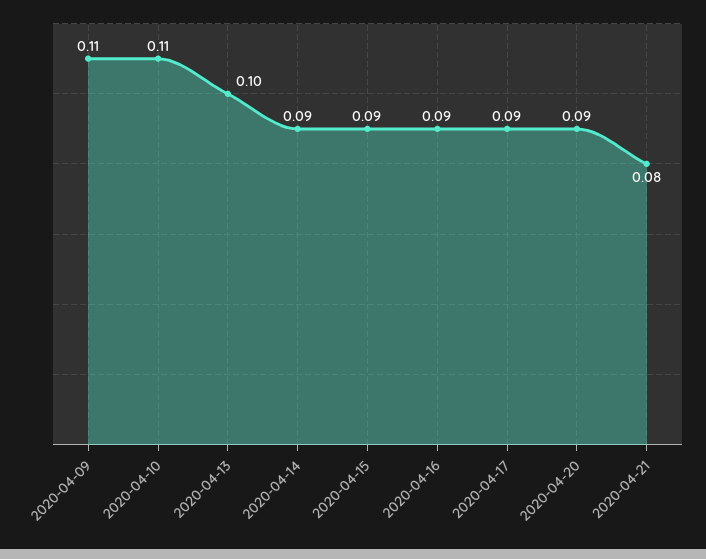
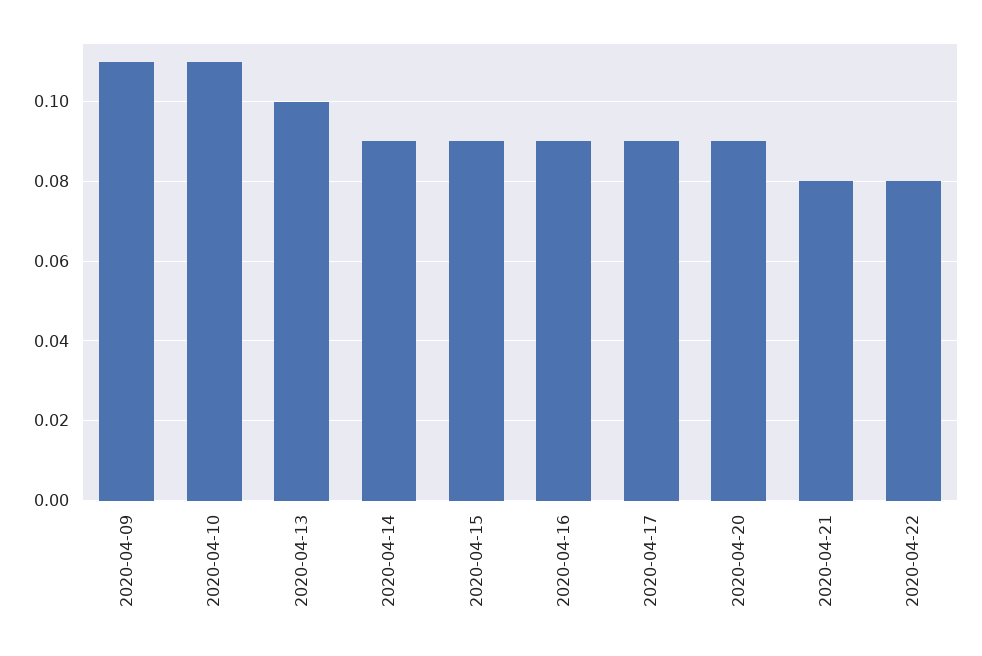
2020-04-22: none -> 0.08

